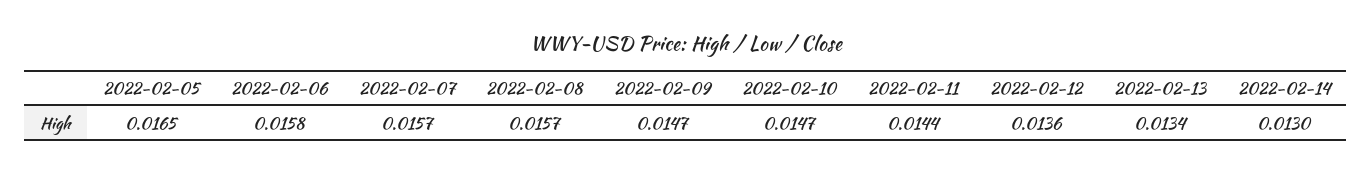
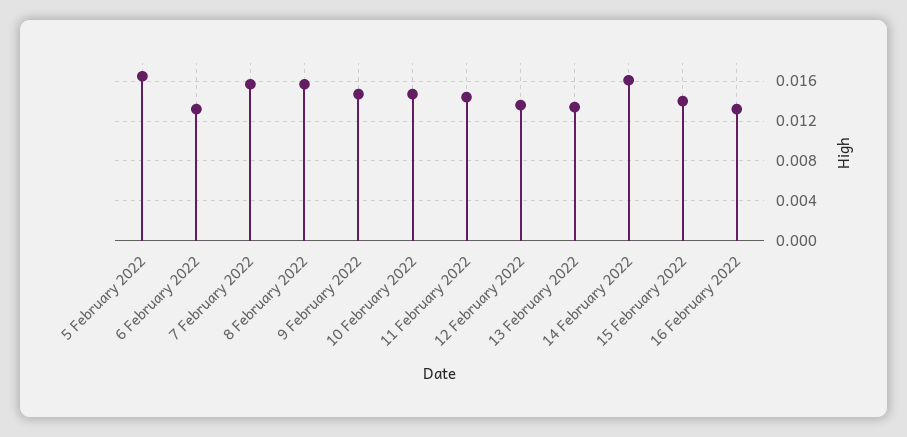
2022-02-06: 0.0158 -> 0.013
2022-02-14: 0.013 -> 0.016
15 February 2022: none -> 0.014
16 February 2022: none -> 0.013

